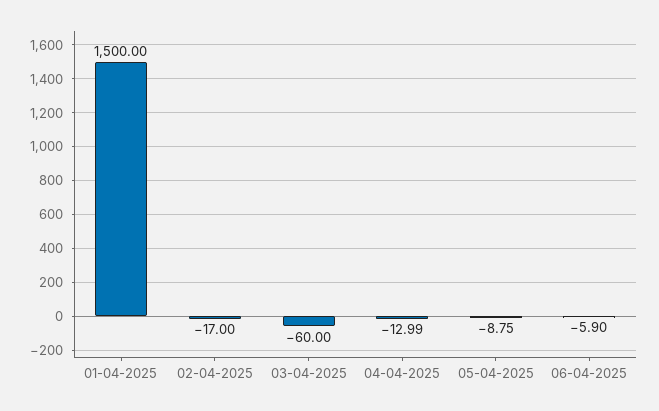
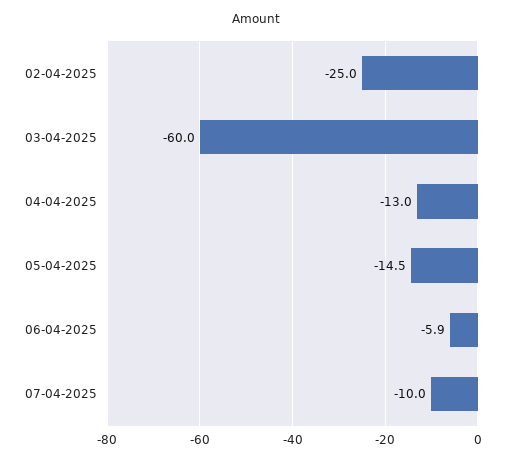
01-04-2025: 1500 -> none
02-04-2025: -17 -> -25
05-04-2025: -8.75 -> -14.5
07-04-2025: none -> -10

